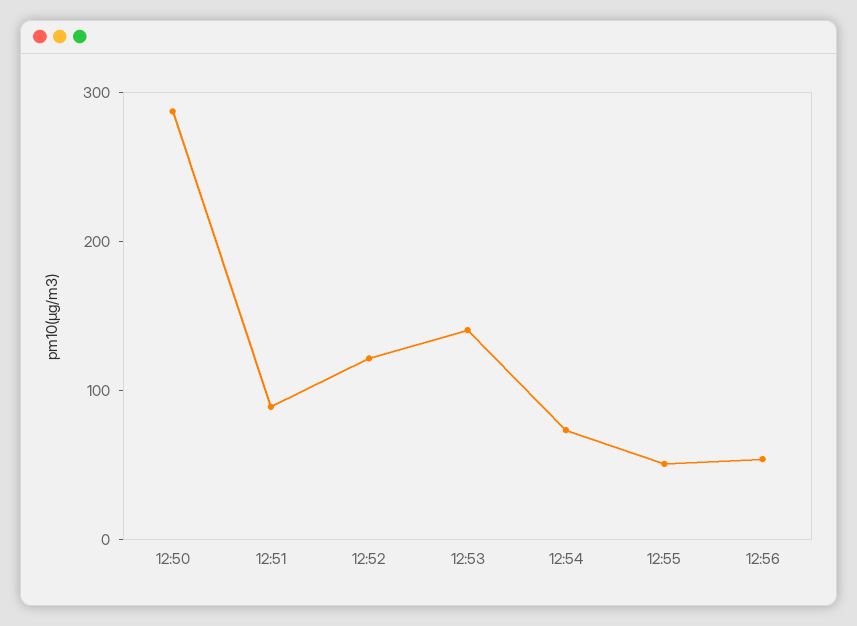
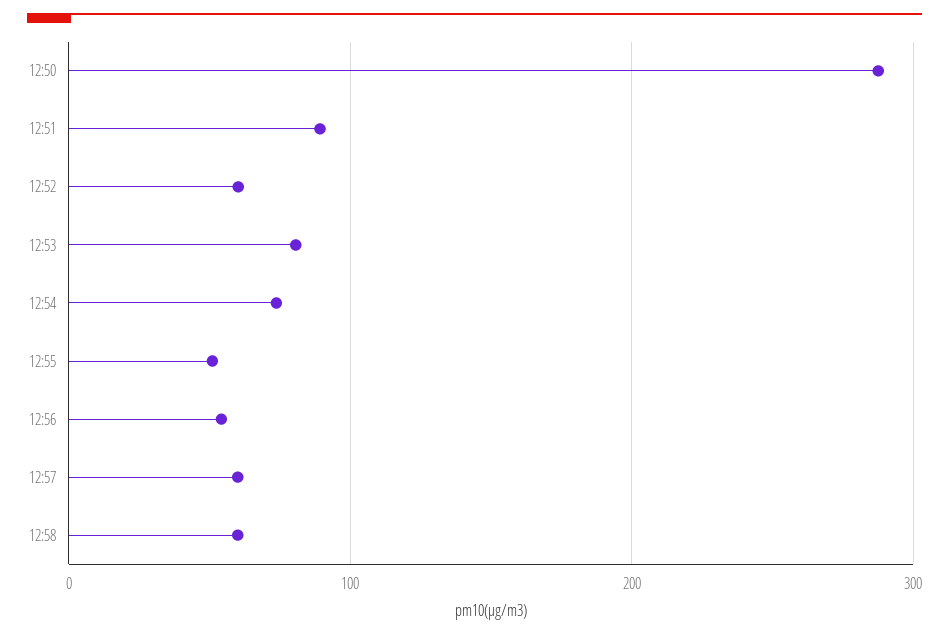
12:52: 120 -> 60
12:53: 140 -> 80
12:57: none -> 60
12:58: none -> 60

